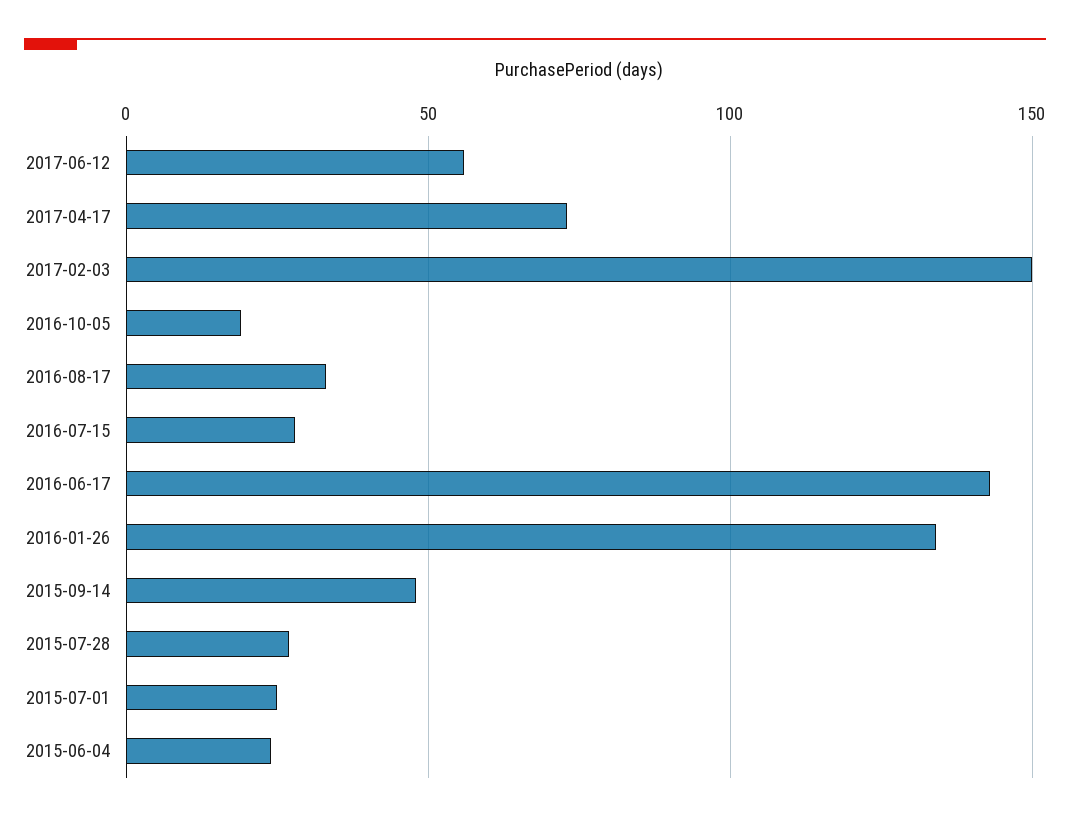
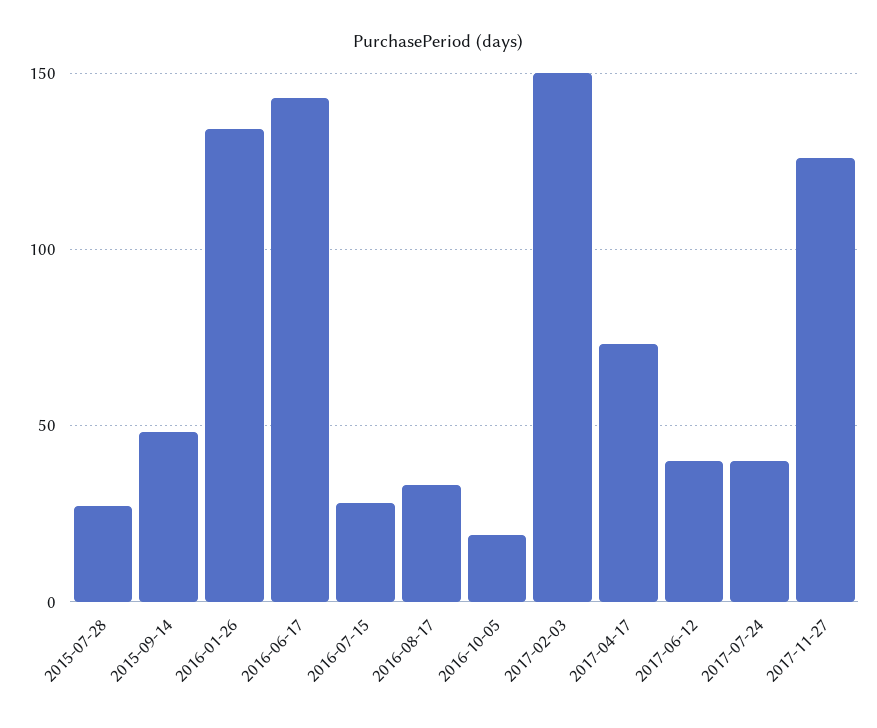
2017-06-12: 55 -> 40
2015-07-01: 25 -> none
2015-06-04: 25 -> none
2017-07-24: none -> 40
2017-11-27: none -> 125

